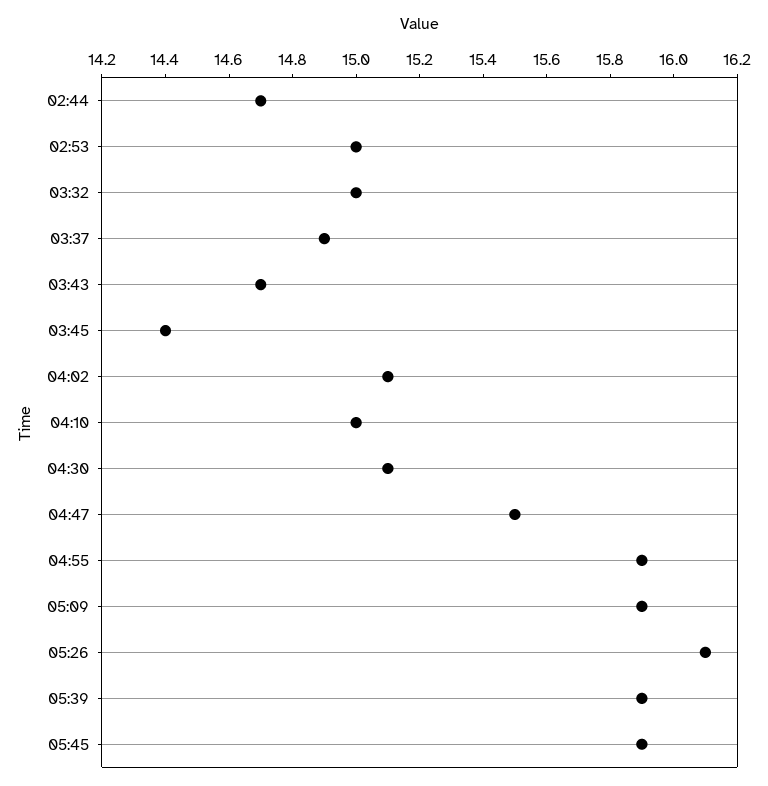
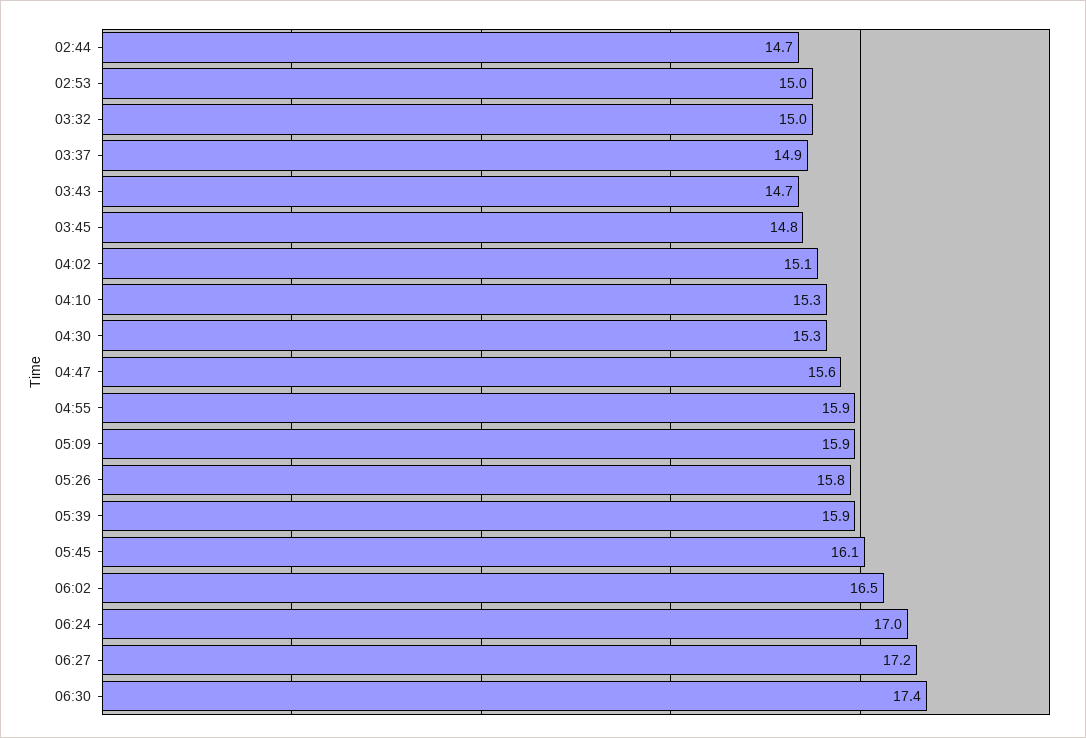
03:45: 14.4 -> 14.8
04:10: 15 -> 15.3
04:30: 15.1 -> 15.3
04:47: 15.5 -> 15.6
05:26: 16.1 -> 15.8
05:45: 15.9 -> 16.1
06:02: none -> 16.5
06:24: none -> 17
06:27: none -> 17.2
06:30: none -> 17.4

